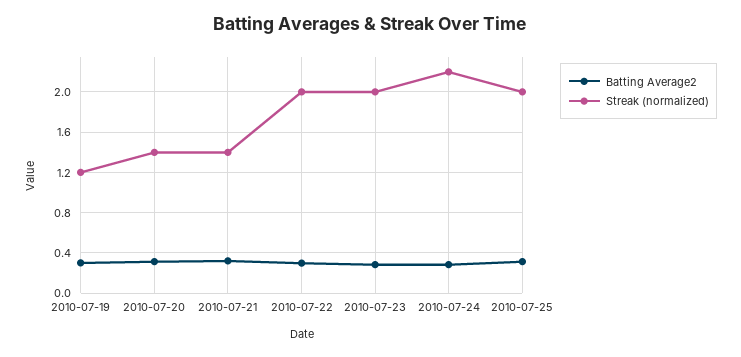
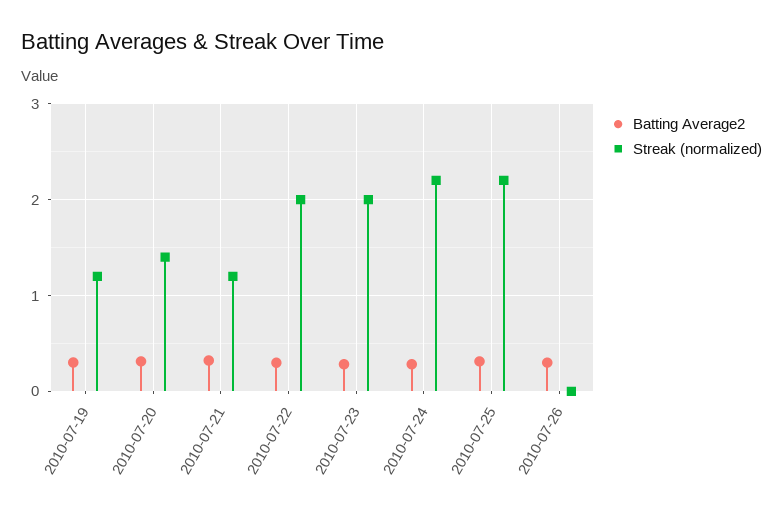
Streak (normalized), 2010-07-21: 1.4 -> 1.2
Streak (normalized), 2010-07-25: 2 -> 2.2
Batting Average2, 2010-07-26: none -> 0.3
Streak (normalized), 2010-07-26: none -> 0

